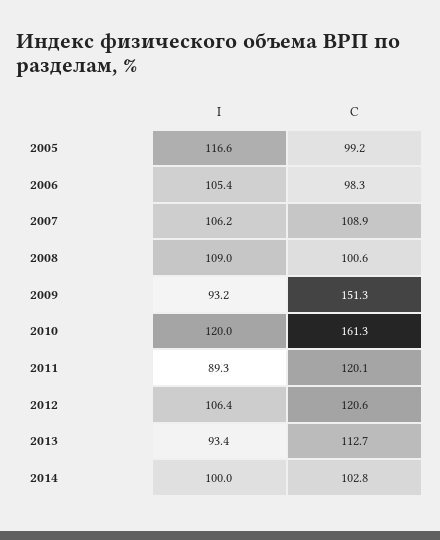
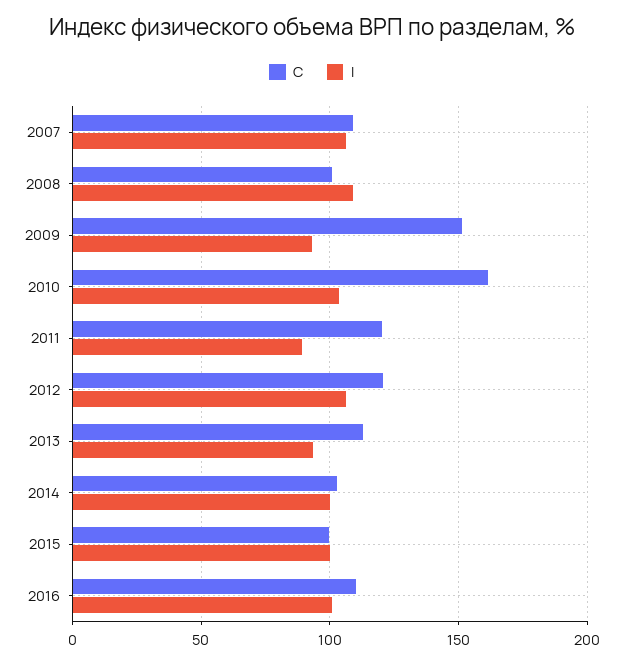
I, 2005: 116.6 -> none
C, 2005: 99.2 -> none
I, 2006: 105.4 -> none
C, 2006: 98.3 -> none
I, 2010: 120 -> 105
C, 2015: none -> 100
I, 2015: none -> 100
C, 2016: none -> 110
I, 2016: none -> 100

